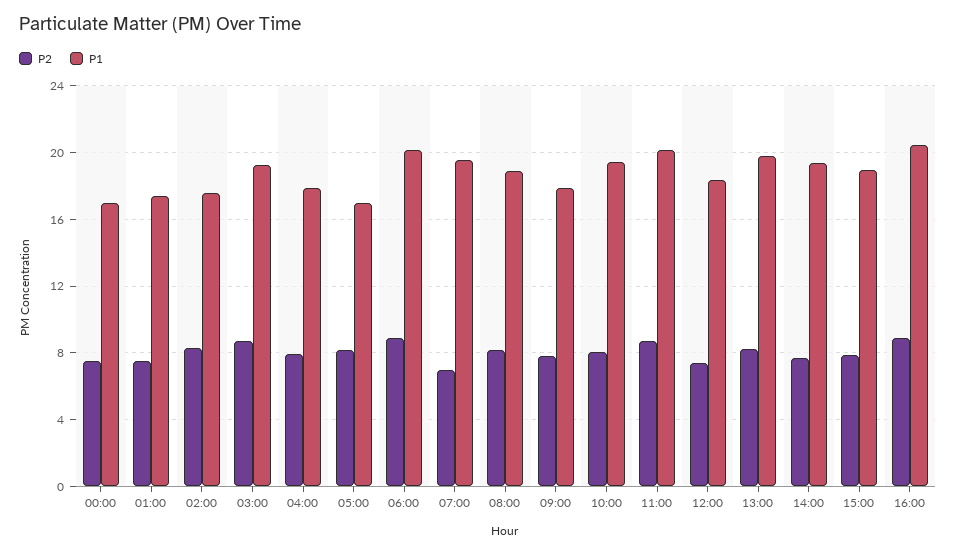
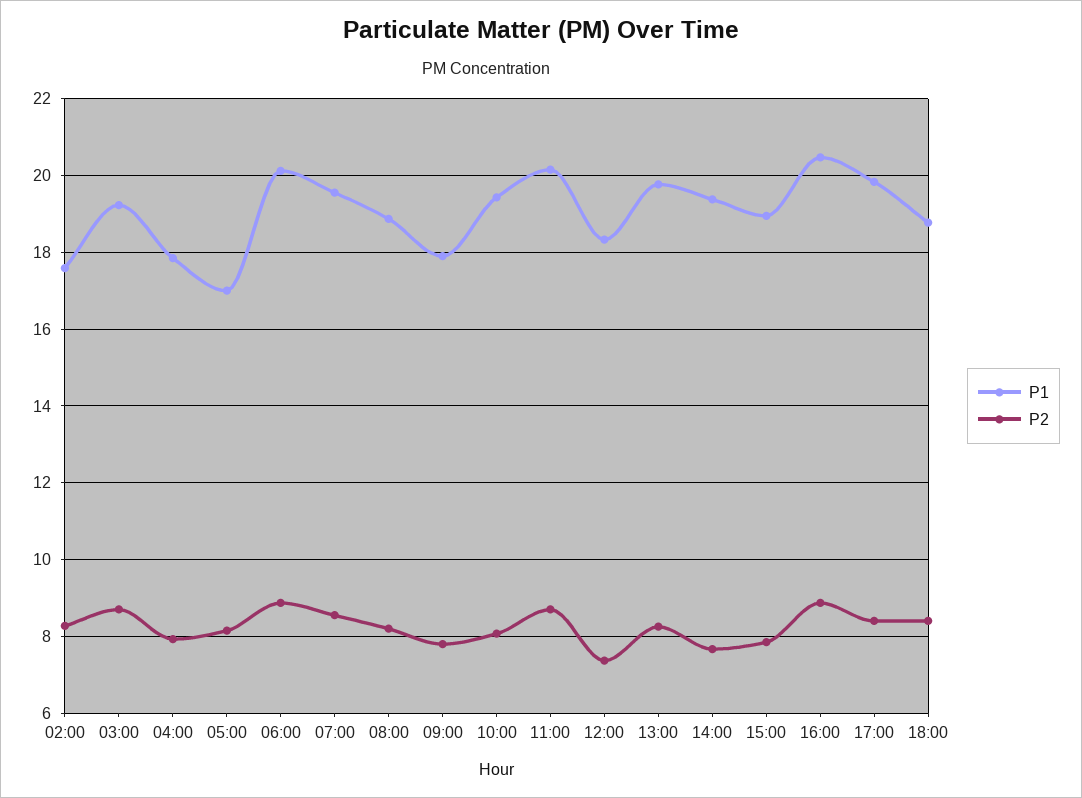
P2, 00:00: 7.5 -> none
P1, 00:00: 17 -> none
P2, 01:00: 7.5 -> none
P1, 01:00: 17.5 -> none
P2, 07:00: 7 -> 8.6
P1, 17:00: none -> 19.8
P2, 17:00: none -> 8.4
P1, 18:00: none -> 18.8
P2, 18:00: none -> 8.4

